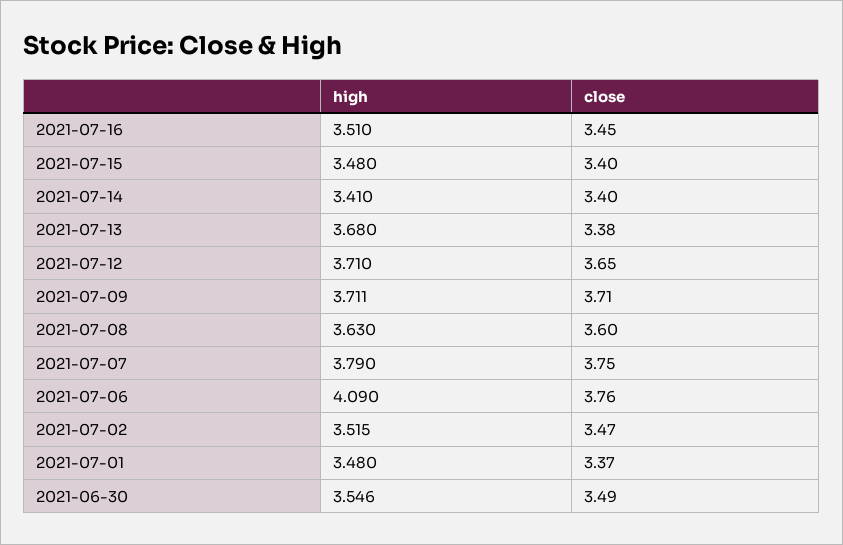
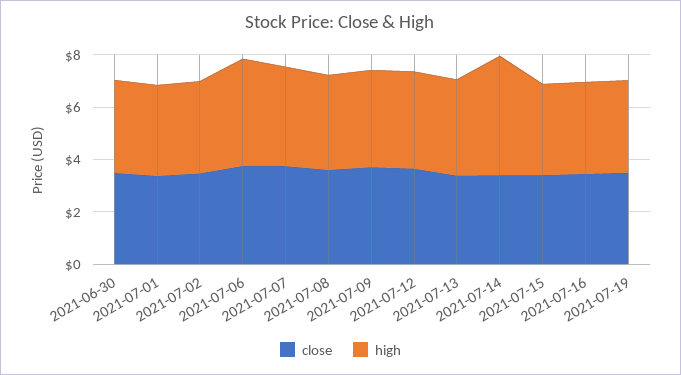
high, 2021-07-14: 3.41 -> 4.5
close, 2021-07-19: none -> 3.5
high, 2021-07-19: none -> 3.5

